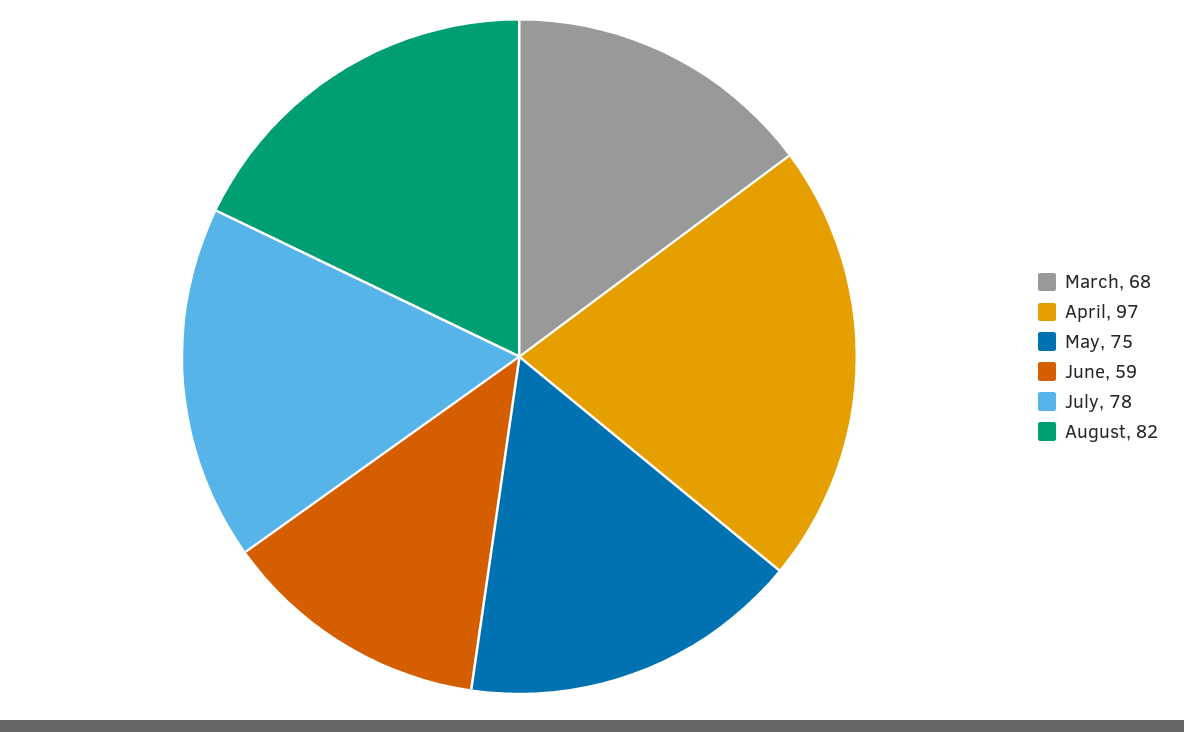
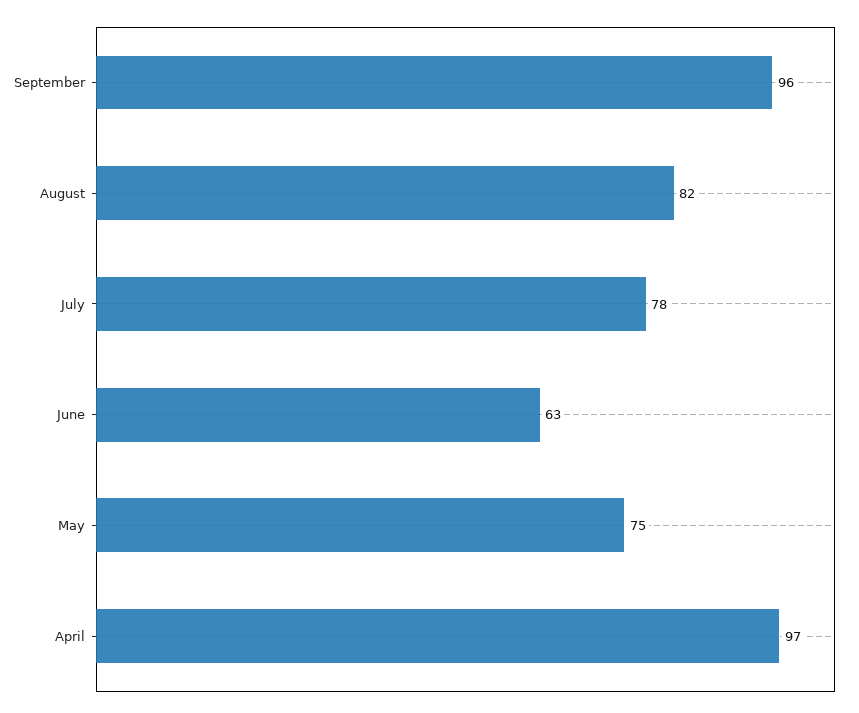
March: 68 -> none
June: 59 -> 63
September: none -> 96

